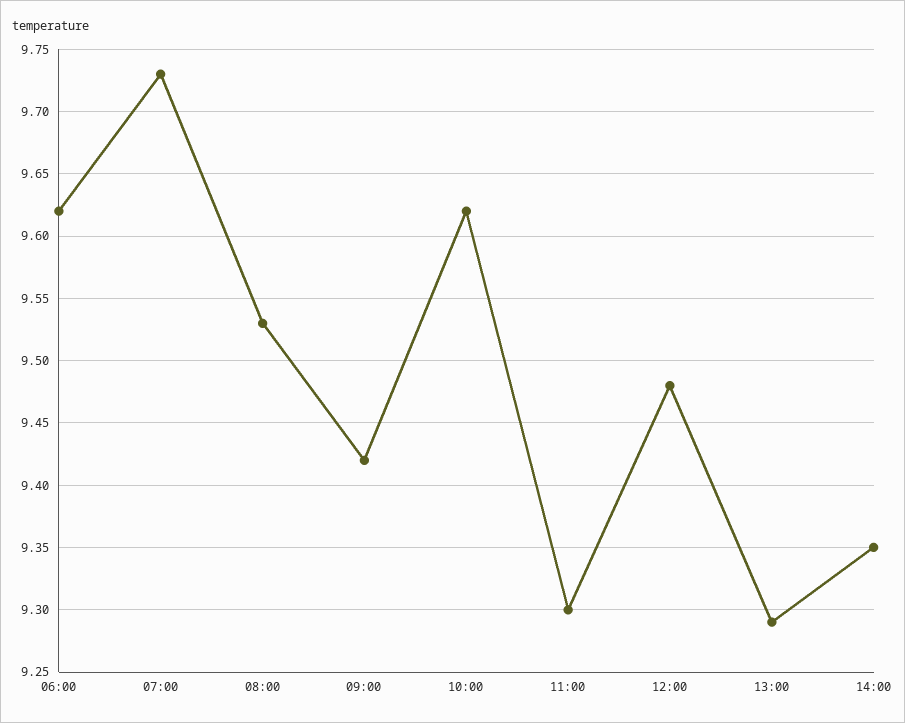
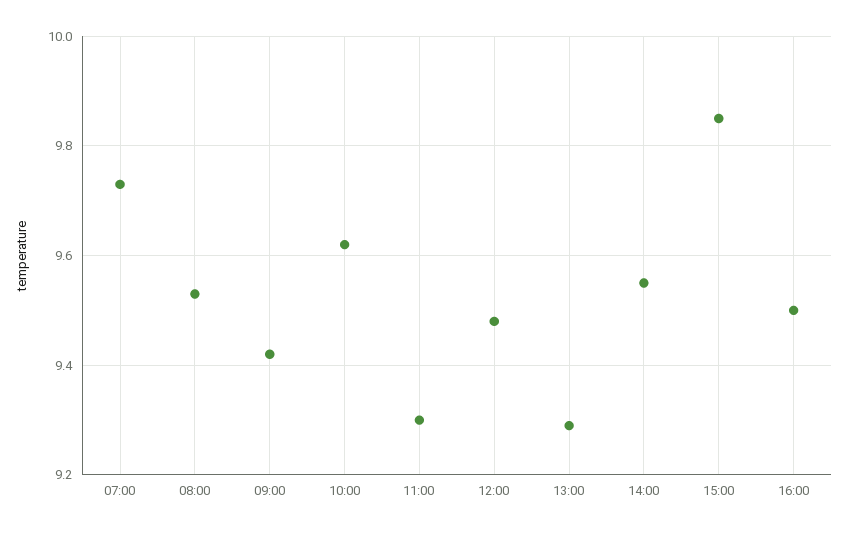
06:00: 9.62 -> none
14:00: 9.35 -> 9.55
15:00: none -> 9.85
16:00: none -> 9.5

